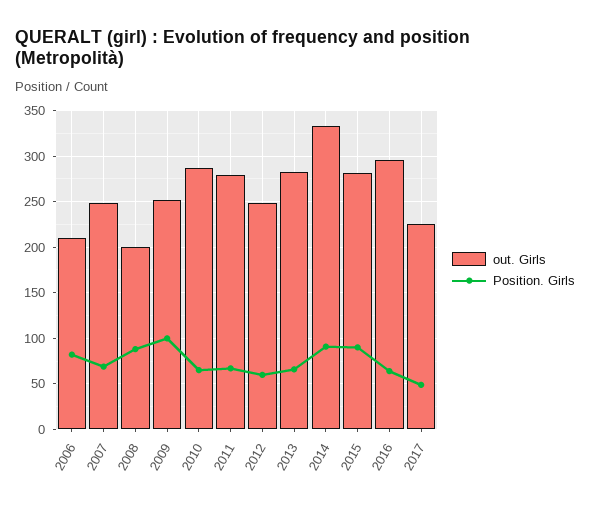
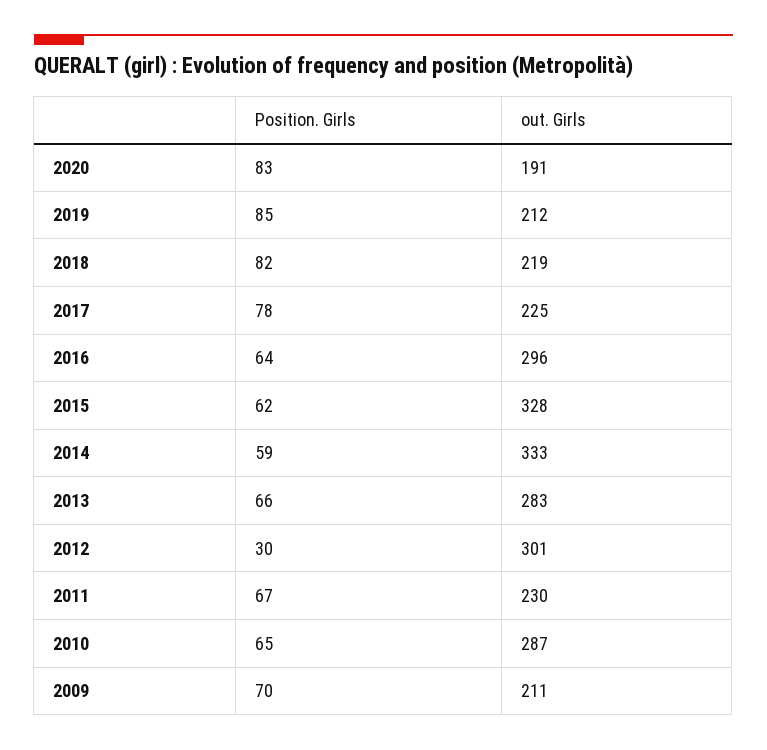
out. Girls, 2006: 210 -> none
Position. Girls, 2006: 80 -> none
out. Girls, 2007: 250 -> none
Position. Girls, 2007: 70 -> none
out. Girls, 2008: 200 -> none
Position. Girls, 2008: 90 -> none
out. Girls, 2009: 250 -> 211
Position. Girls, 2009: 100 -> 70
out. Girls, 2011: 280 -> 230
out. Girls, 2012: 250 -> 301
Position. Girls, 2012: 60 -> 30
Position. Girls, 2014: 90 -> 59
out. Girls, 2015: 280 -> 328
Position. Girls, 2015: 90 -> 62
Position. Girls, 2017: 50 -> 78
Position. Girls, 2020: none -> 83
out. Girls, 2020: none -> 191
Position. Girls, 2019: none -> 85
out. Girls, 2019: none -> 212
Position. Girls, 2018: none -> 82
out. Girls, 2018: none -> 219

